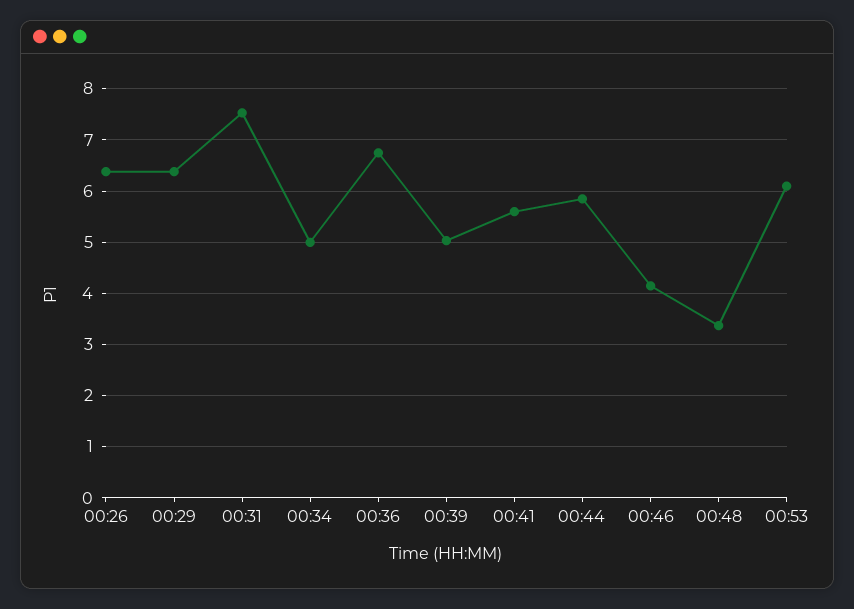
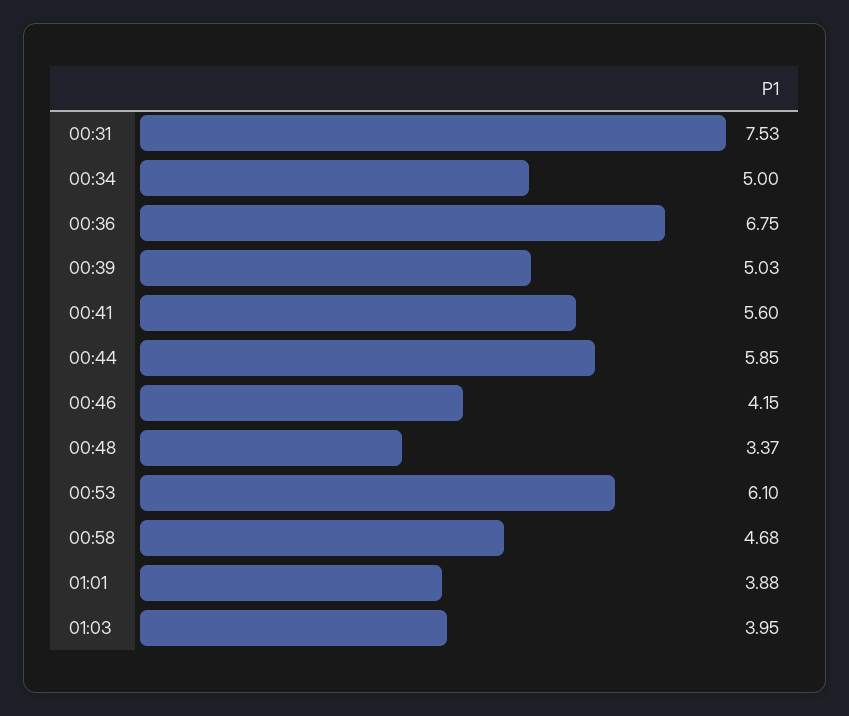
00:26: 6.4 -> none
00:29: 6.4 -> none
00:58: none -> 4.68
01:01: none -> 3.88
01:03: none -> 3.95

